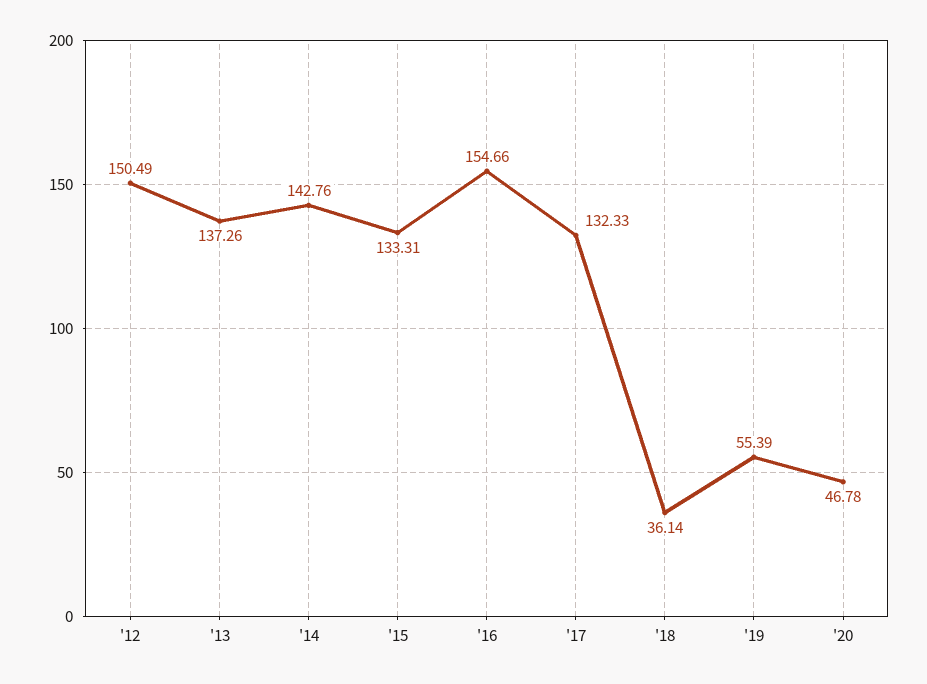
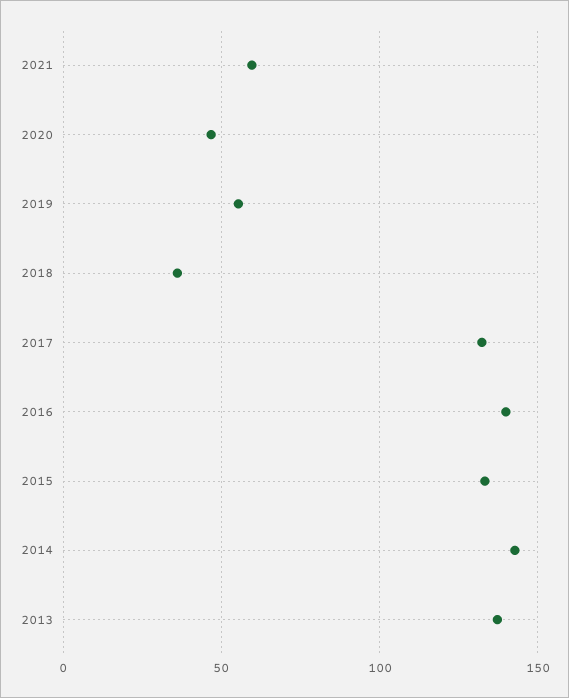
'12: 150.49 -> none
'16: 154.66 -> 140
2021: none -> 60

